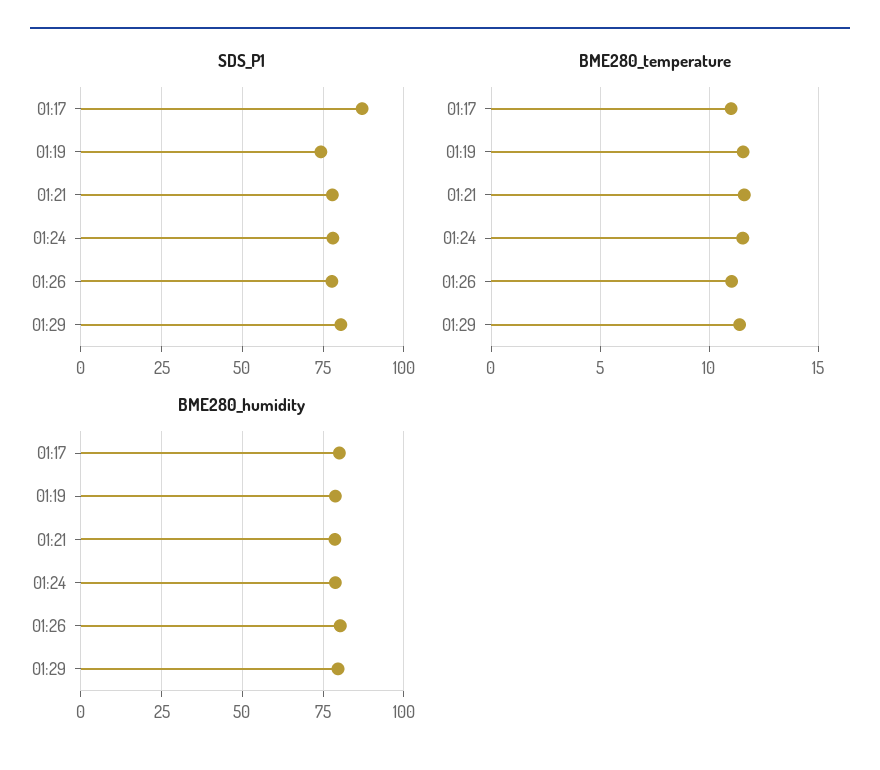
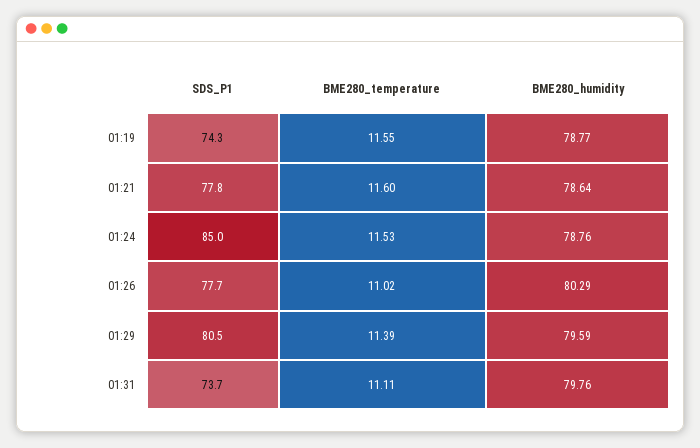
SDS_P1, 01:17: 87.5 -> none
SDS_P1, 01:24: 77.5 -> 85
BME280_temperature, 01:17: 11 -> none
BME280_humidity, 01:17: 80 -> none
SDS_P1, 01:31: none -> 73.7
BME280_temperature, 01:31: none -> 11.11
BME280_humidity, 01:31: none -> 79.76

